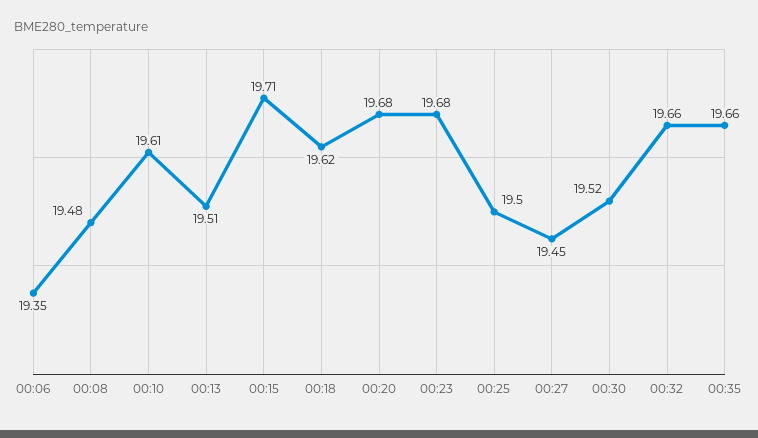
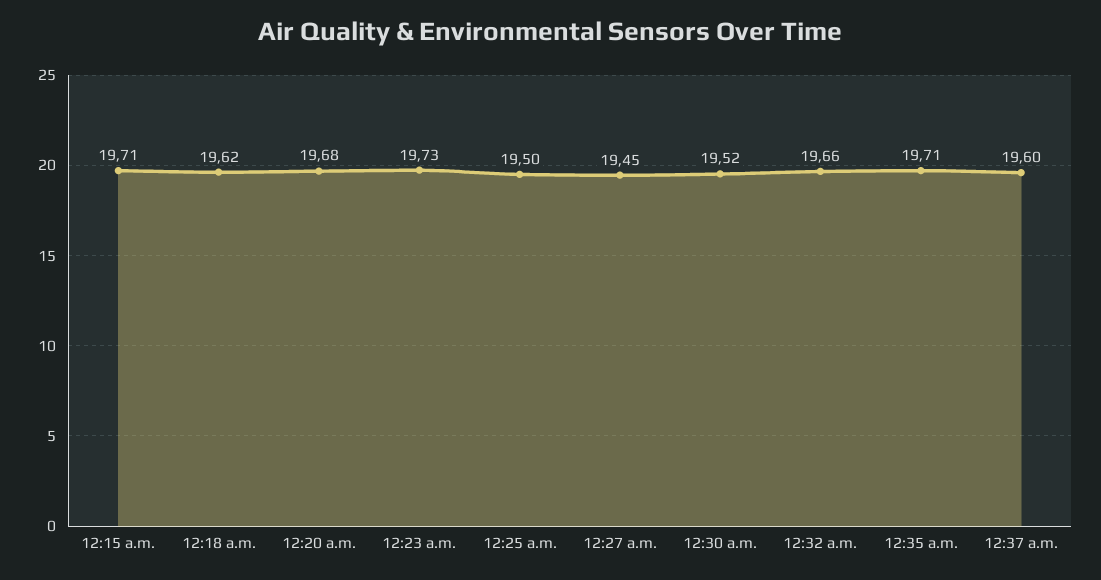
00:06: 19.35 -> none
00:08: 19.48 -> none
00:10: 19.61 -> none
00:13: 19.51 -> none
00:23: 19.68 -> 19.73
00:35: 19.66 -> 19.71
12:37 a.m.: none -> 19.6

